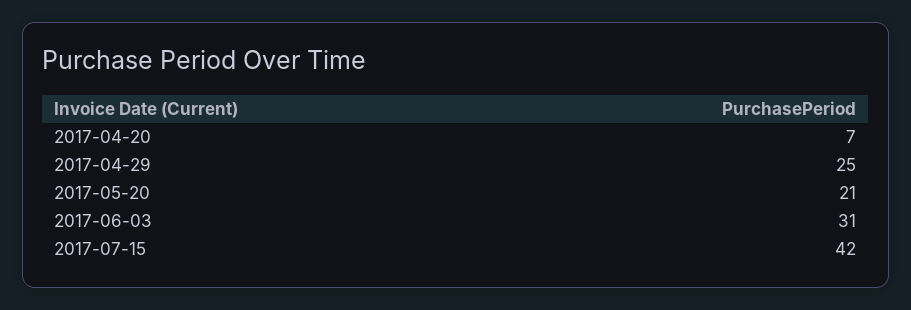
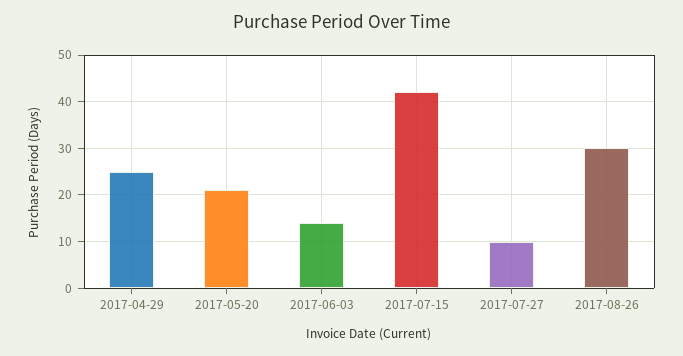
2017-04-20: 7 -> none
2017-06-03: 31 -> 15
2017-07-27: none -> 10
2017-08-26: none -> 30

